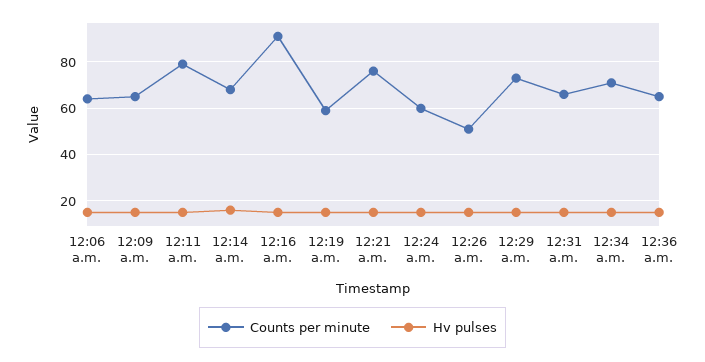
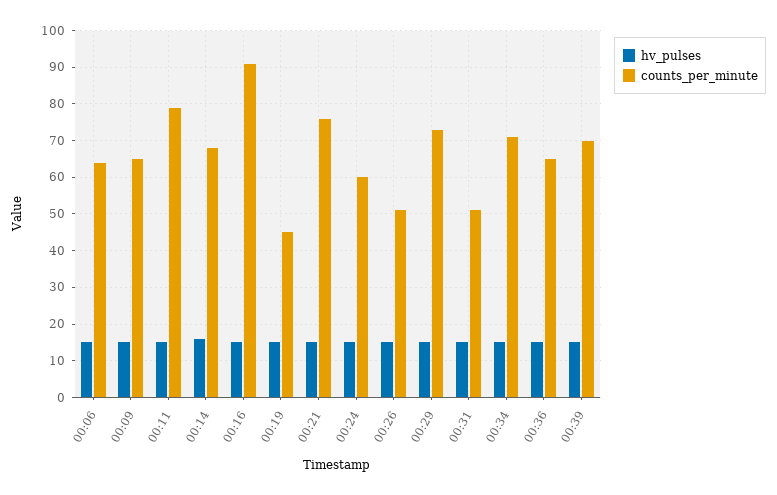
Counts per minute, 12:19 a.m.: 60 -> 45
Counts per minute, 12:31 a.m.: 65 -> 50
Hv pulses, 00:39: none -> 15
Counts per minute, 00:39: none -> 70

